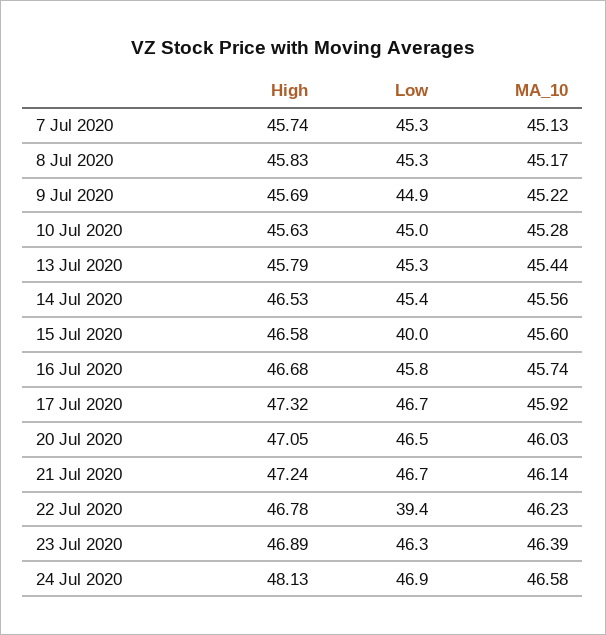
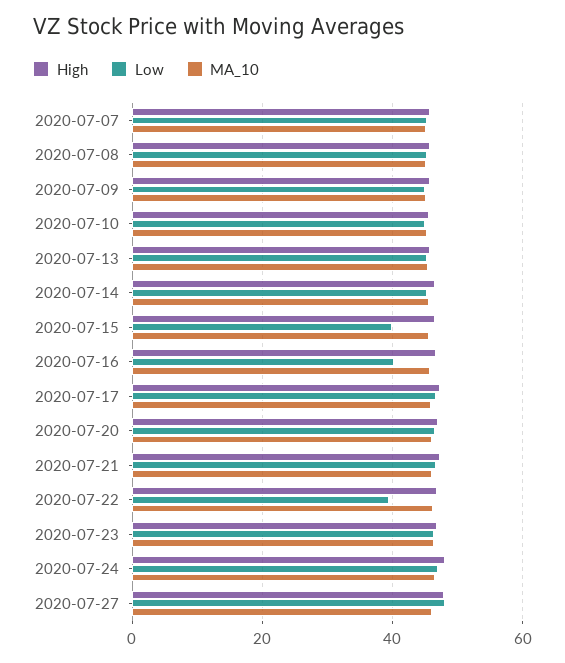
Low, 16 Jul 2020: 45.8 -> 40
High, 2020-07-27: none -> 48
Low, 2020-07-27: none -> 48
MA_10, 2020-07-27: none -> 46

